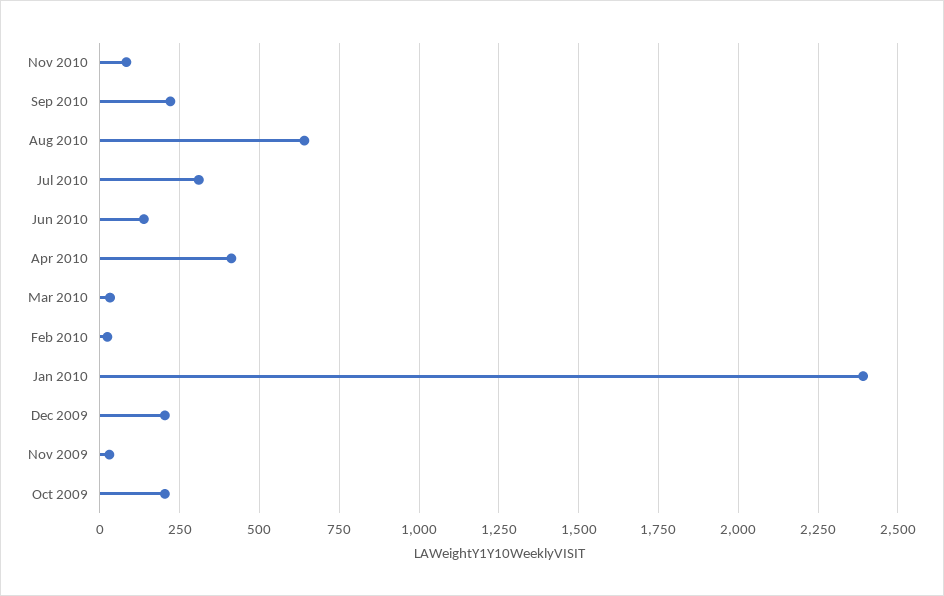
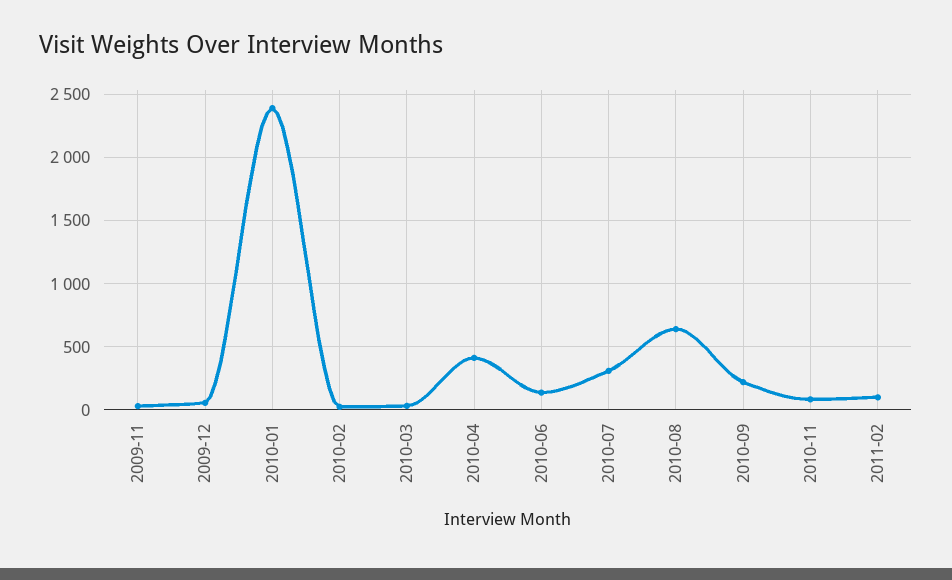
Dec 2009: 200 -> 50
Oct 2009: 200 -> none
2011-02: none -> 100

